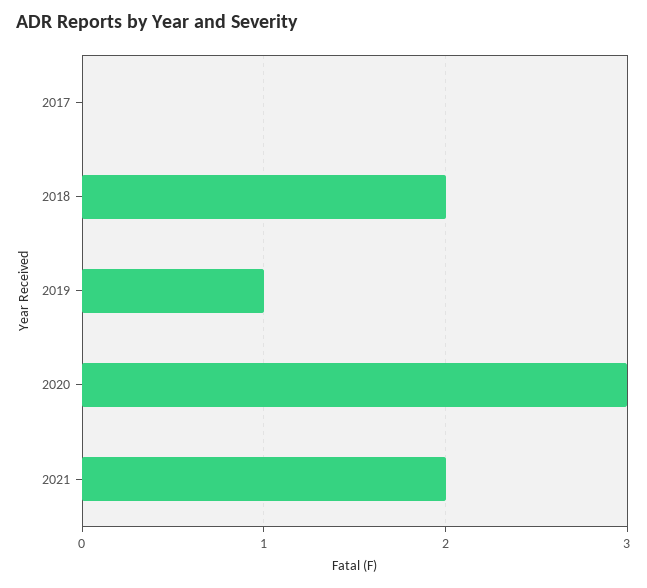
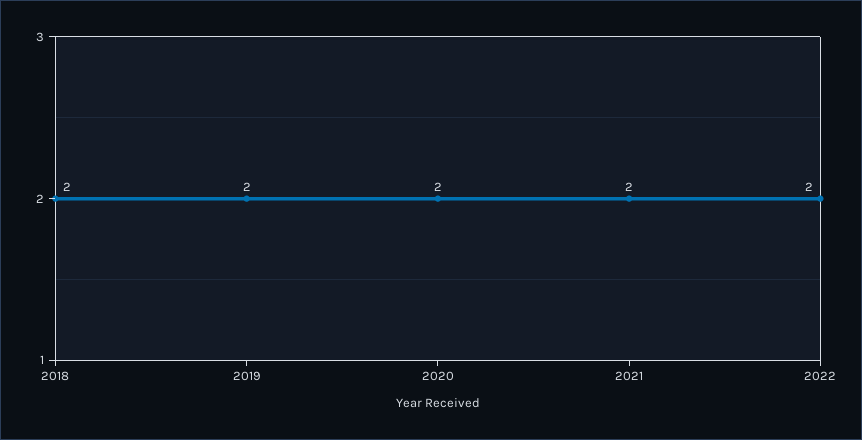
2017: 0 -> none
2019: 1 -> 2
2020: 3 -> 2
2022: none -> 2

